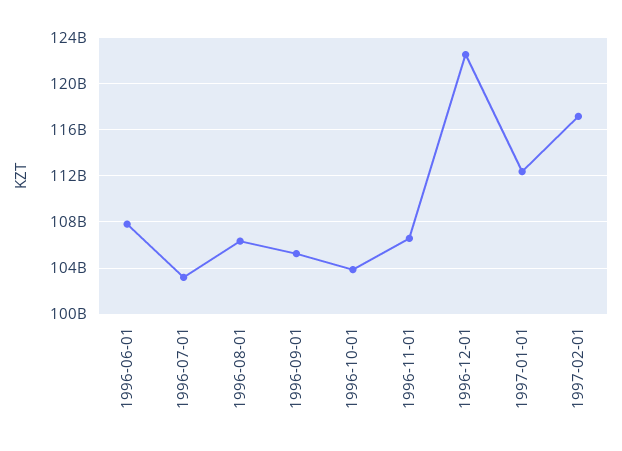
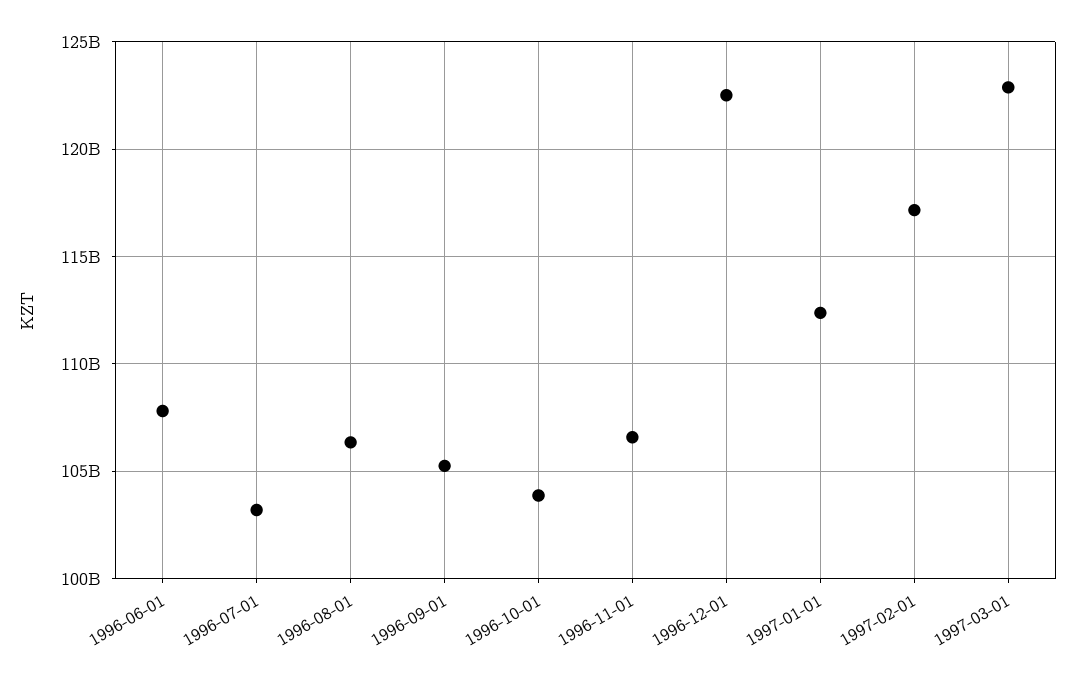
1997-03-01: none -> 123000000000

